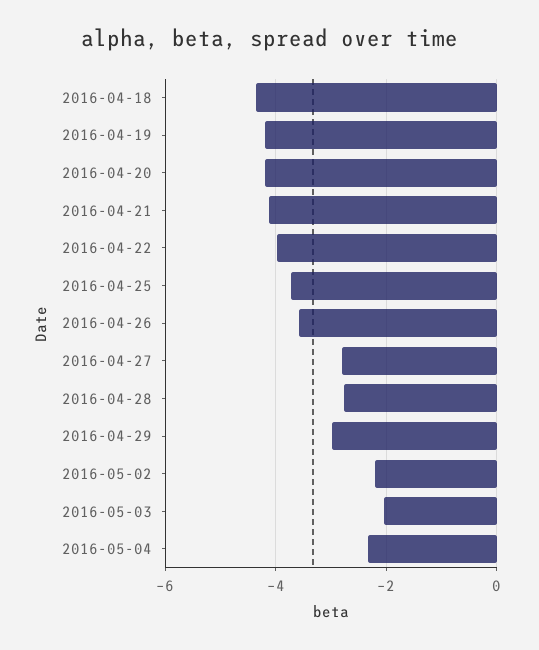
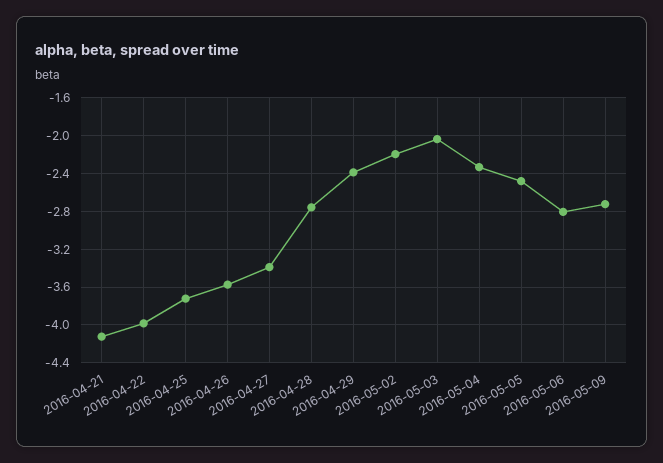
2016-04-18: -4.4 -> none
2016-04-19: -4.2 -> none
2016-04-20: -4.2 -> none
2016-04-27: -2.8 -> -3.4
2016-04-29: -3 -> -2.4
2016-05-05: none -> -2.5
2016-05-06: none -> -2.8
2016-05-09: none -> -2.7

